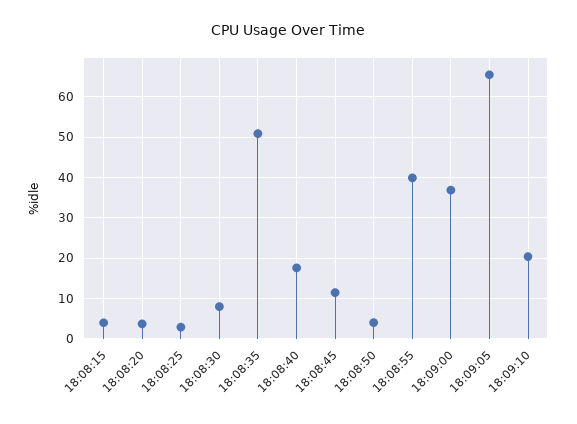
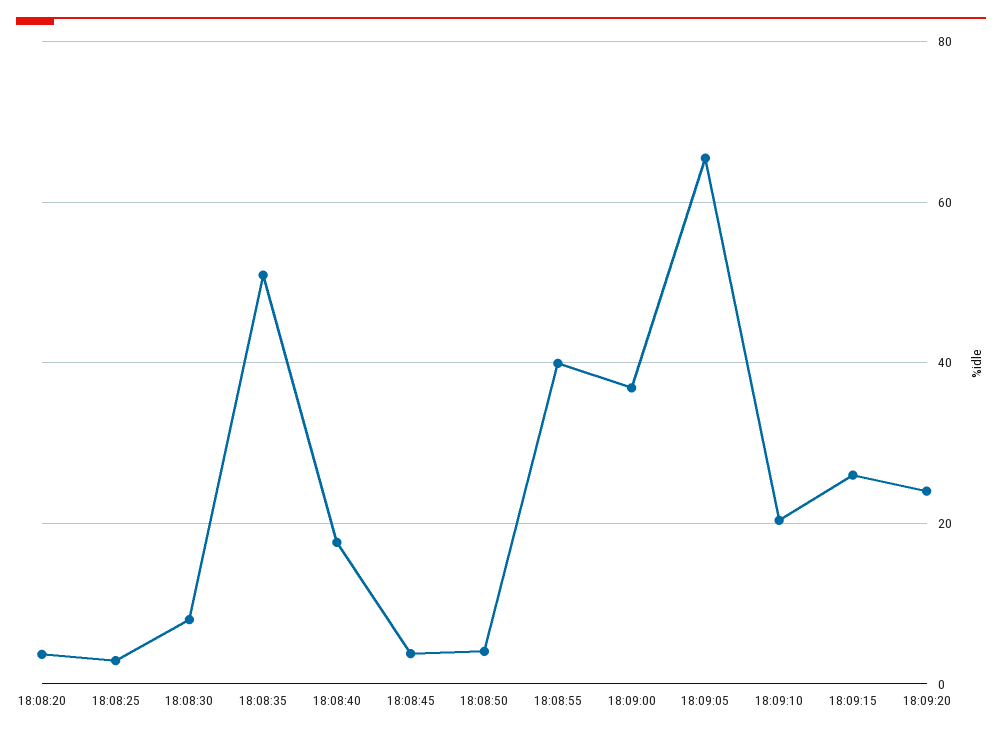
18:08:15: 4 -> none
18:08:45: 12 -> 4
18:09:15: none -> 26
18:09:20: none -> 24

